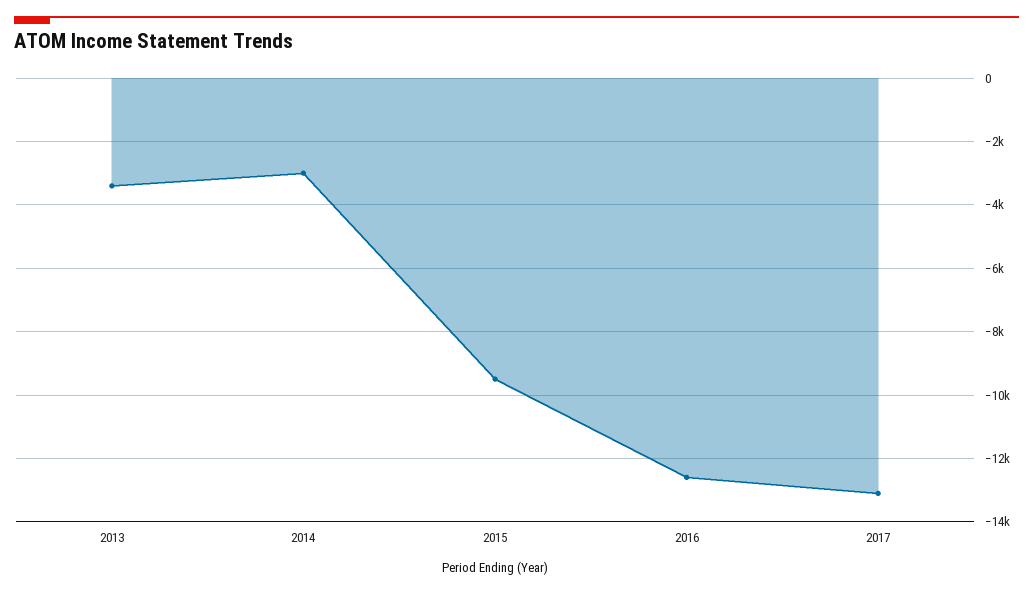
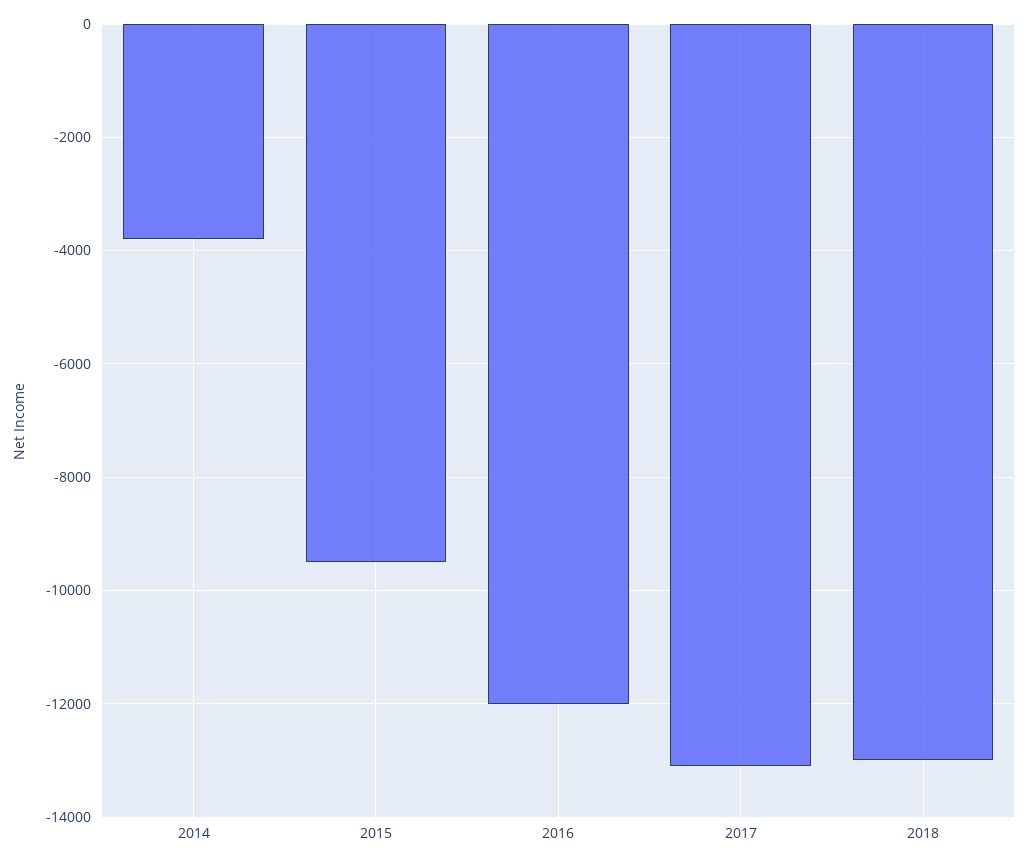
2013: -3400 -> none
2014: -3000 -> -3800
2016: -12600 -> -12000
2018: none -> -13000

